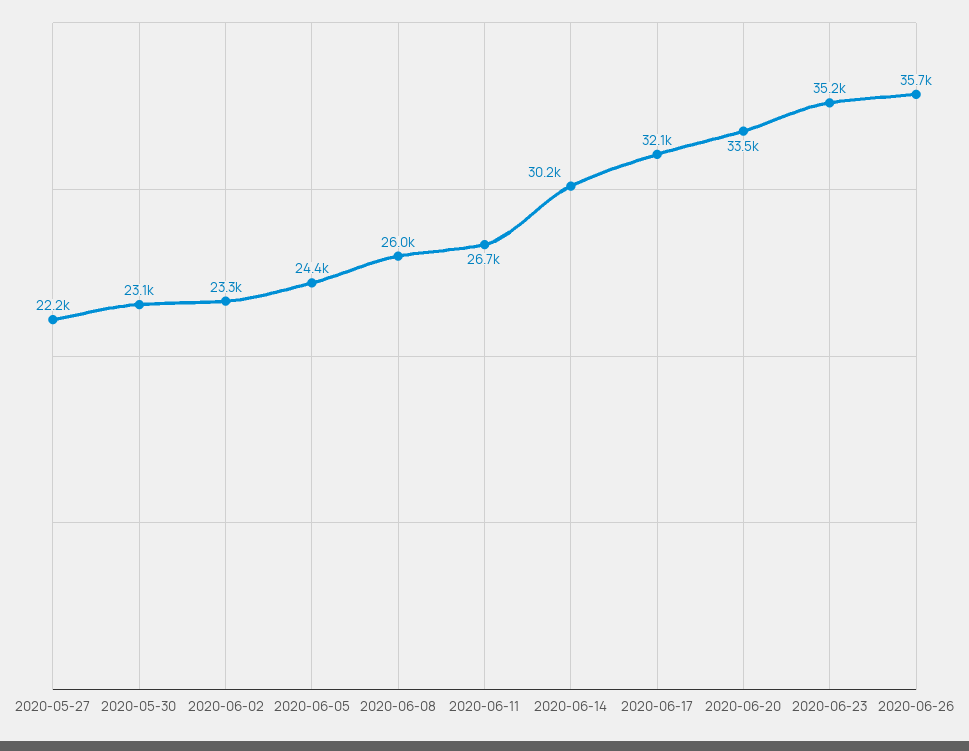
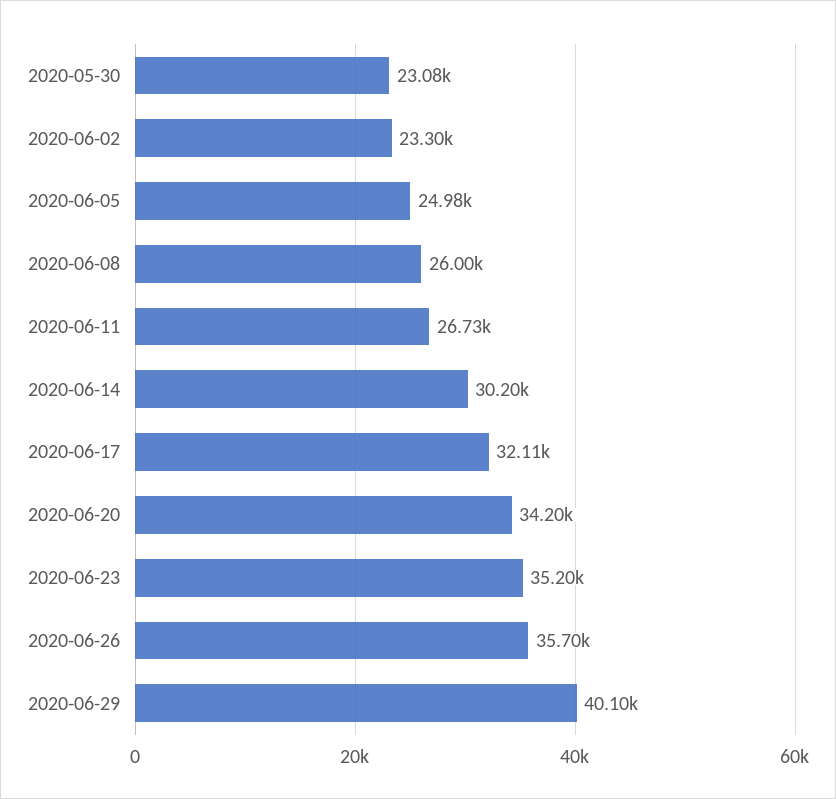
2020-05-27: 22200 -> none
2020-06-05: 24400 -> 24980
2020-06-20: 33500 -> 34200
2020-06-29: none -> 40100

